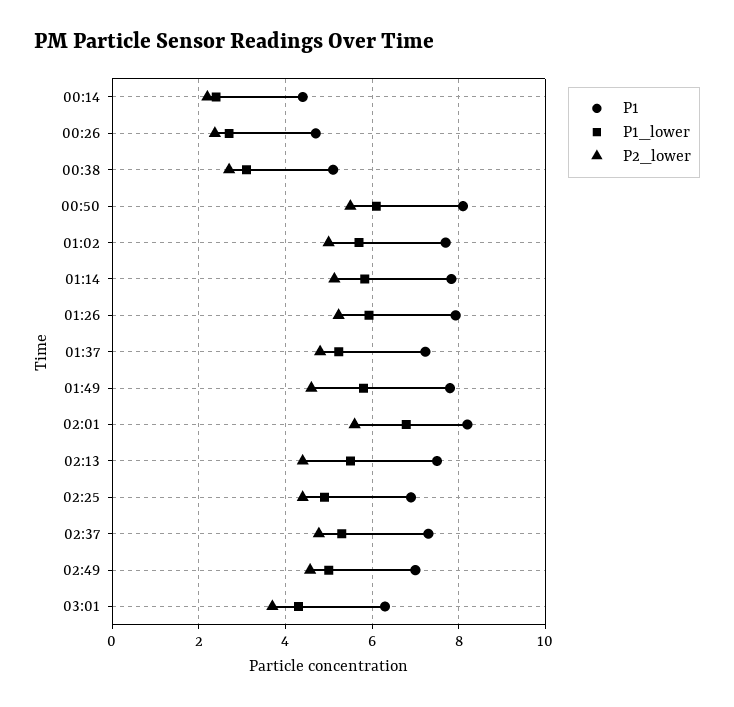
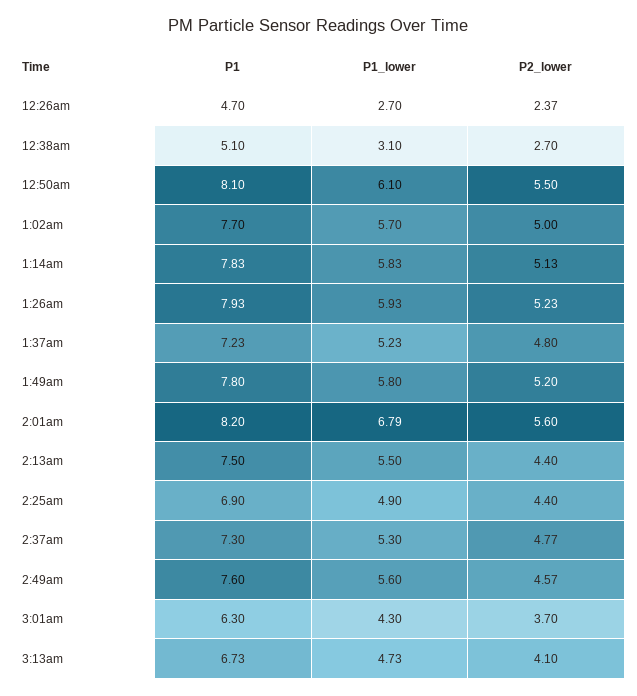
P1, 00:14: 4.4 -> none
P1_lower, 00:14: 2.4 -> none
P2_lower, 00:14: 2.2 -> none
P2_lower, 01:49: 4.6 -> 5.2
P1, 02:49: 7 -> 7.6
P1_lower, 02:49: 5 -> 5.6
P1, 3:13am: none -> 6.73
P1_lower, 3:13am: none -> 4.73
P2_lower, 3:13am: none -> 4.1

